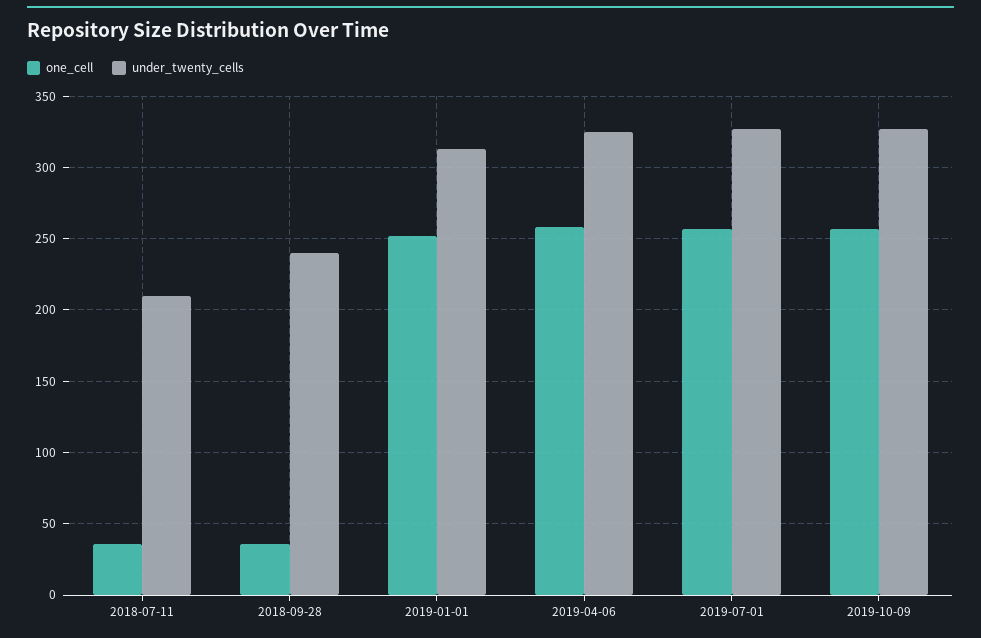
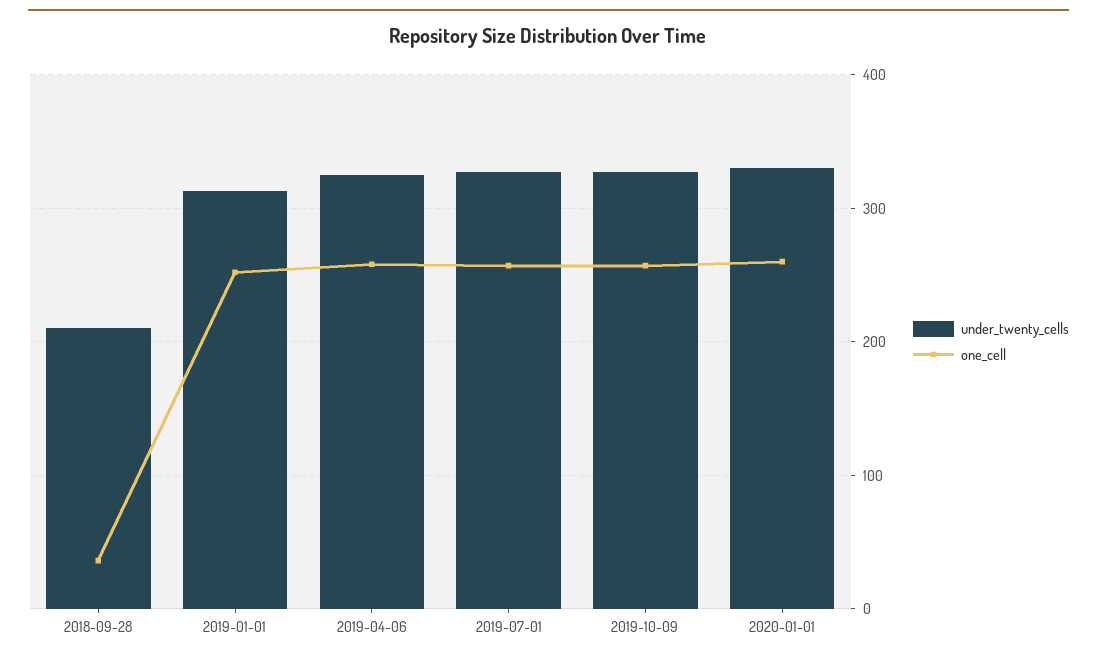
one_cell, 2018-07-11: 35 -> none
under_twenty_cells, 2018-07-11: 210 -> none
under_twenty_cells, 2018-09-28: 240 -> 210
under_twenty_cells, 2020-01-01: none -> 330
one_cell, 2020-01-01: none -> 260

